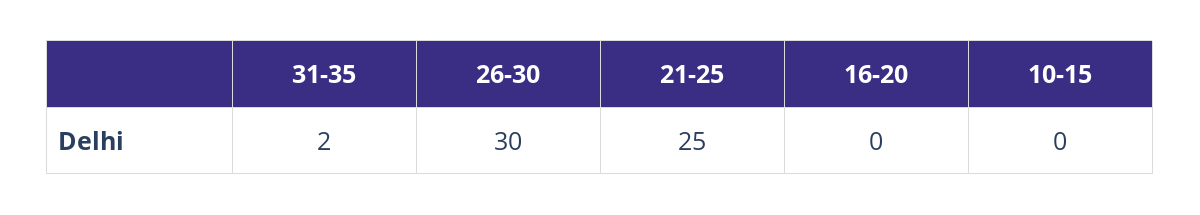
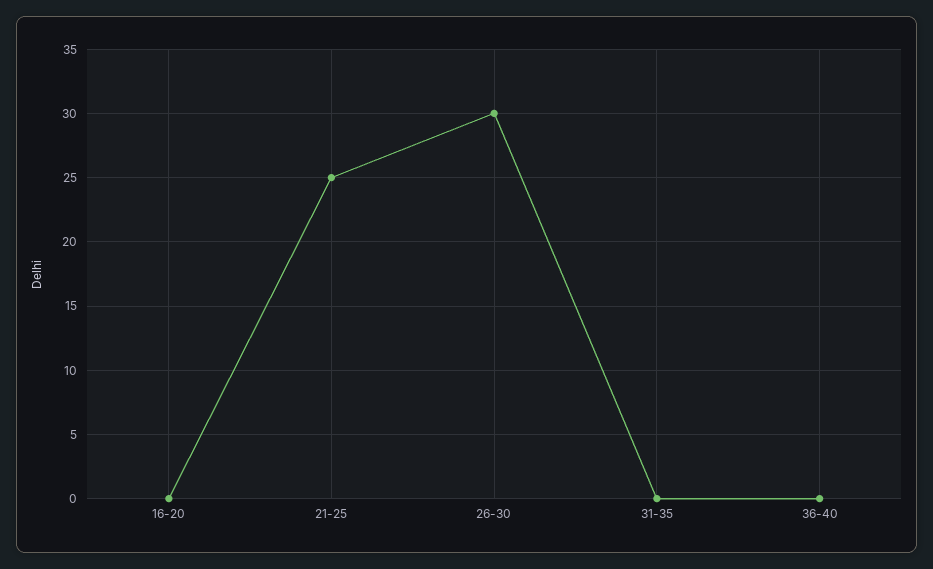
31-35: 2 -> 0
10-15: 0 -> none
36-40: none -> 0

